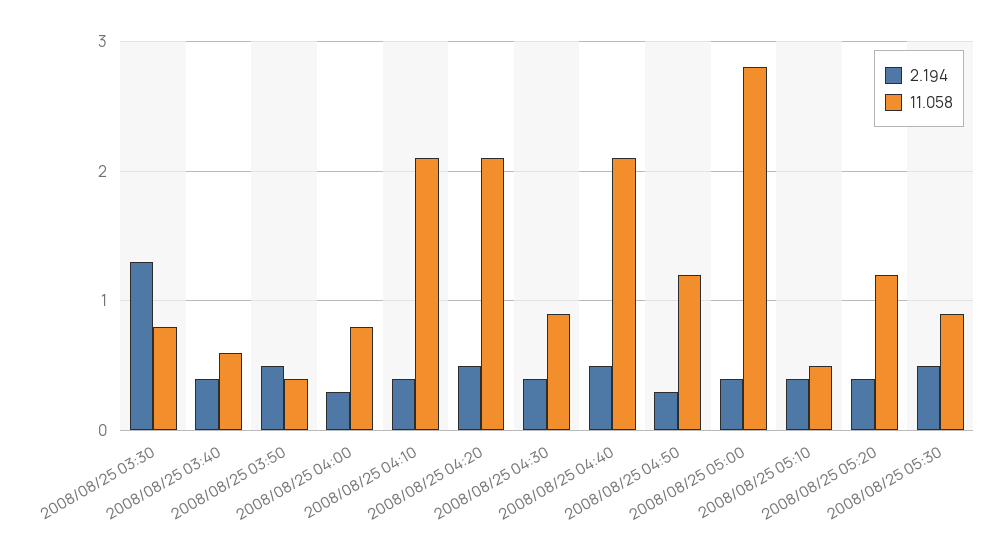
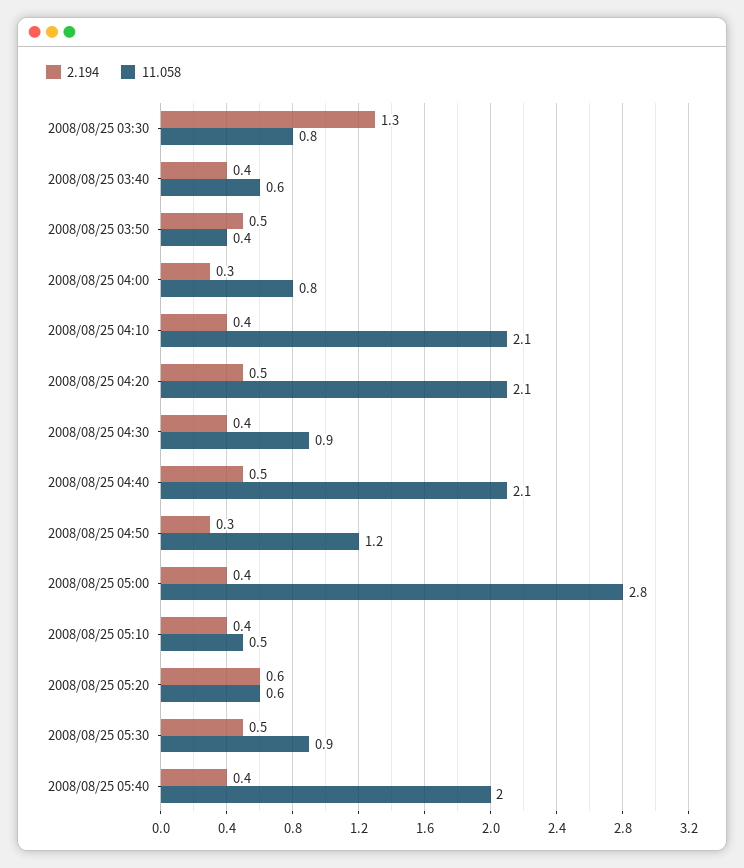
2.194, 2008/08/25 05:20: 0.4 -> 0.6
11.058, 2008/08/25 05:20: 1.2 -> 0.6
2.194, 2008/08/25 05:40: none -> 0.4
11.058, 2008/08/25 05:40: none -> 2

